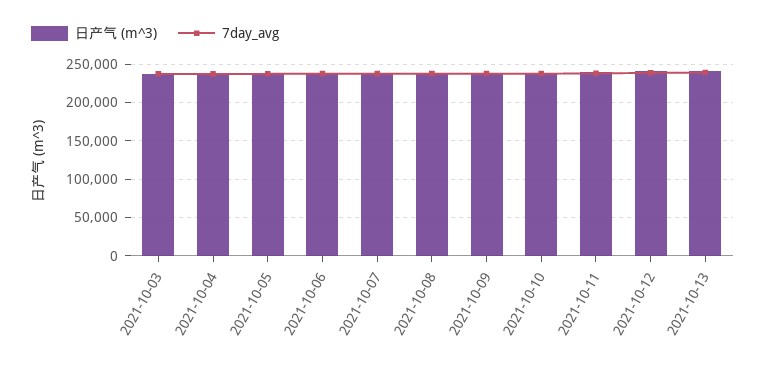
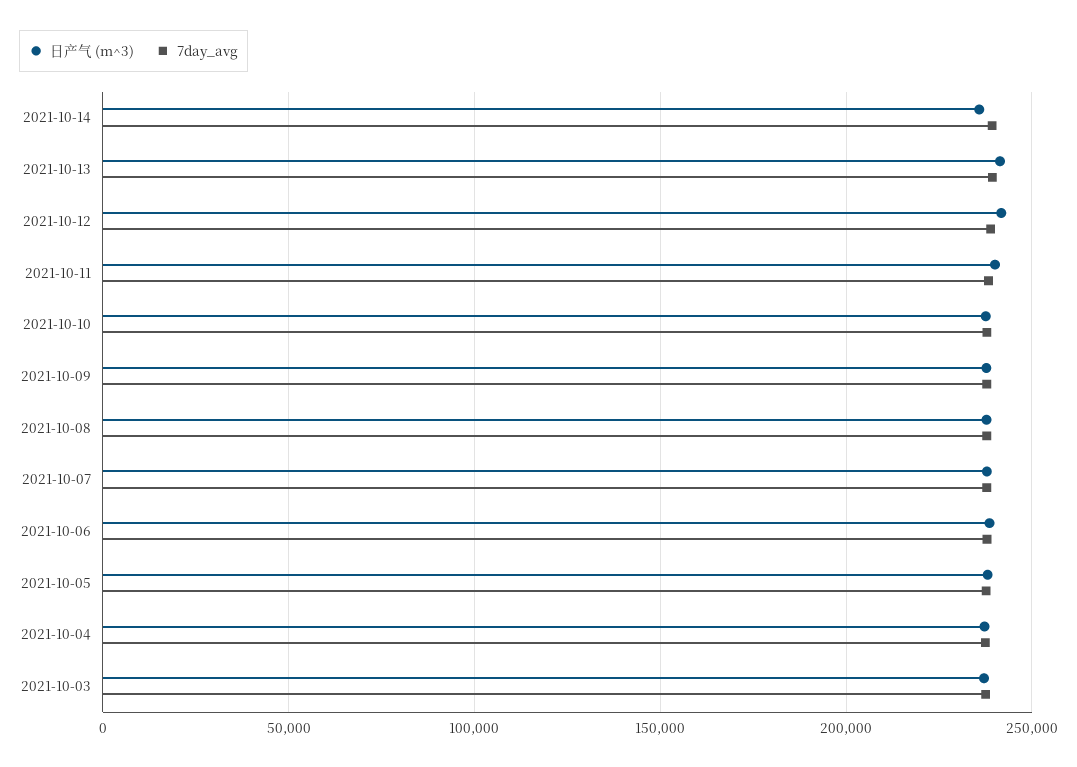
日产气 (m^3), 2021-10-14: none -> 235000
7day_avg, 2021-10-14: none -> 240000

